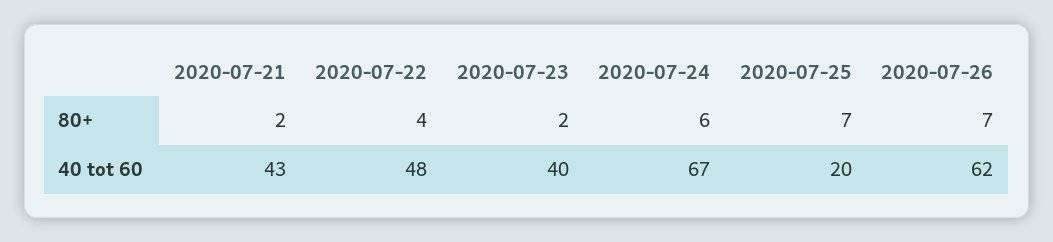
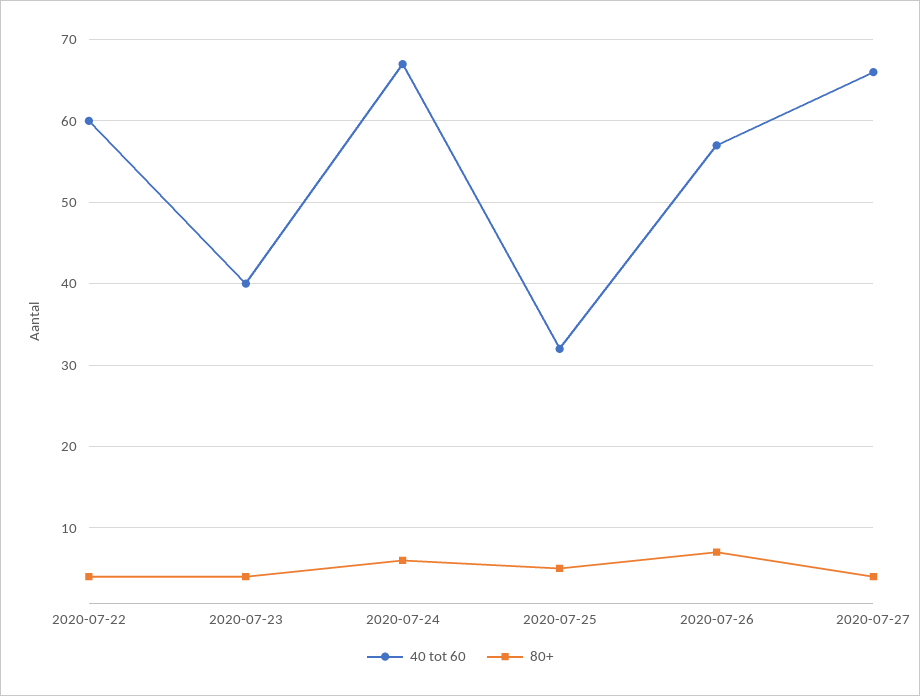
80+, 2020-07-21: 2 -> none
80+, 2020-07-23: 2 -> 4
80+, 2020-07-25: 7 -> 5
40 tot 60, 2020-07-21: 43 -> none
40 tot 60, 2020-07-22: 48 -> 60
40 tot 60, 2020-07-25: 20 -> 32
40 tot 60, 2020-07-26: 62 -> 57
40 tot 60, 2020-07-27: none -> 66
80+, 2020-07-27: none -> 4

